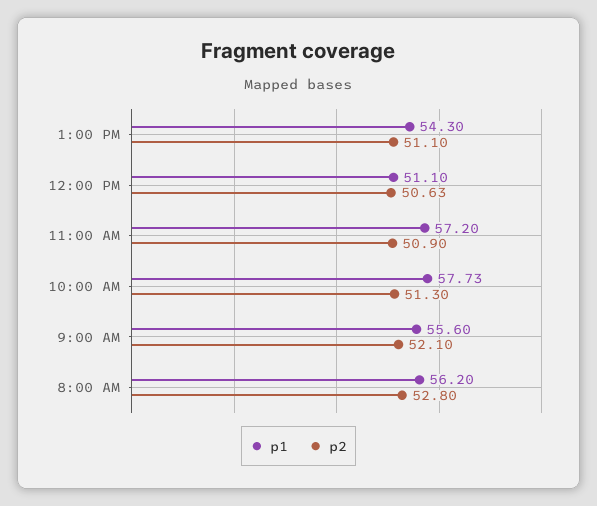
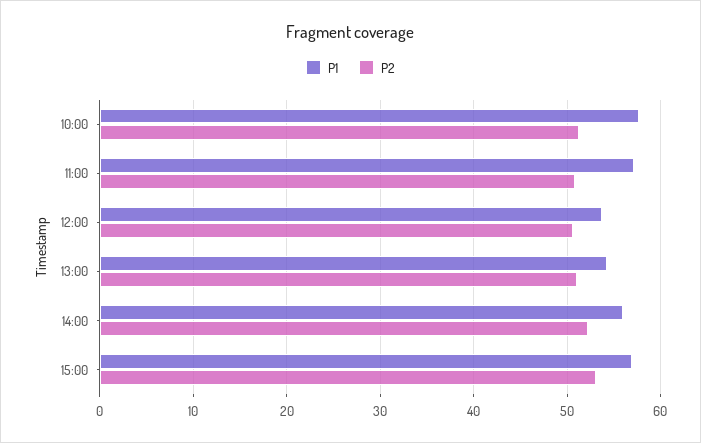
p1, 12:00 PM: 51.1 -> 54
p1, 9:00 AM: 55.6 -> none
p2, 9:00 AM: 52.1 -> none
p1, 8:00 AM: 56.2 -> none
p2, 8:00 AM: 52.8 -> none
p1, 14:00: none -> 56
p2, 14:00: none -> 52
p1, 15:00: none -> 57
p2, 15:00: none -> 53

